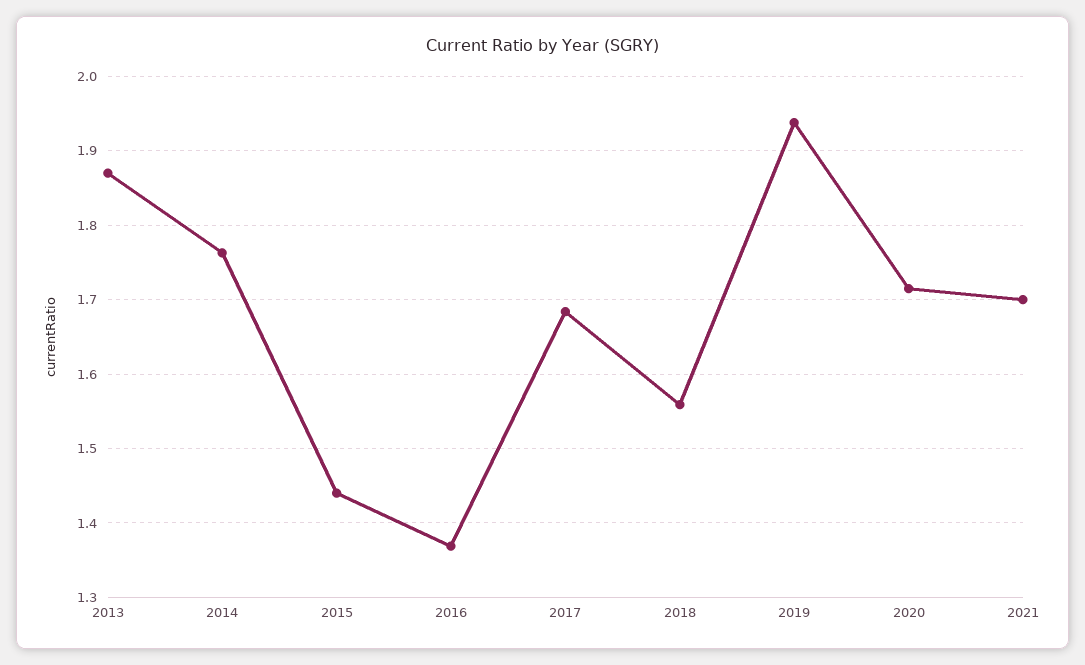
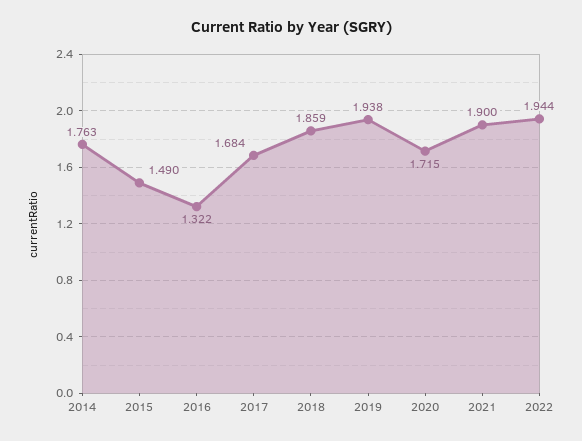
2013: 1.87 -> none
2015: 1.44 -> 1.49
2016: 1.37 -> 1.322
2018: 1.56 -> 1.859
2021: 1.7 -> 1.9
2022: none -> 1.944

